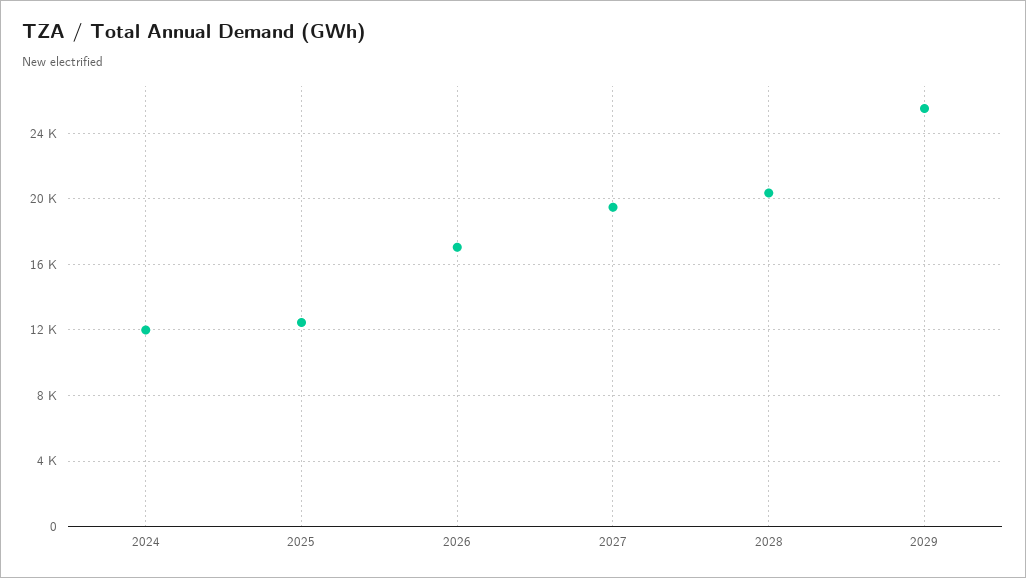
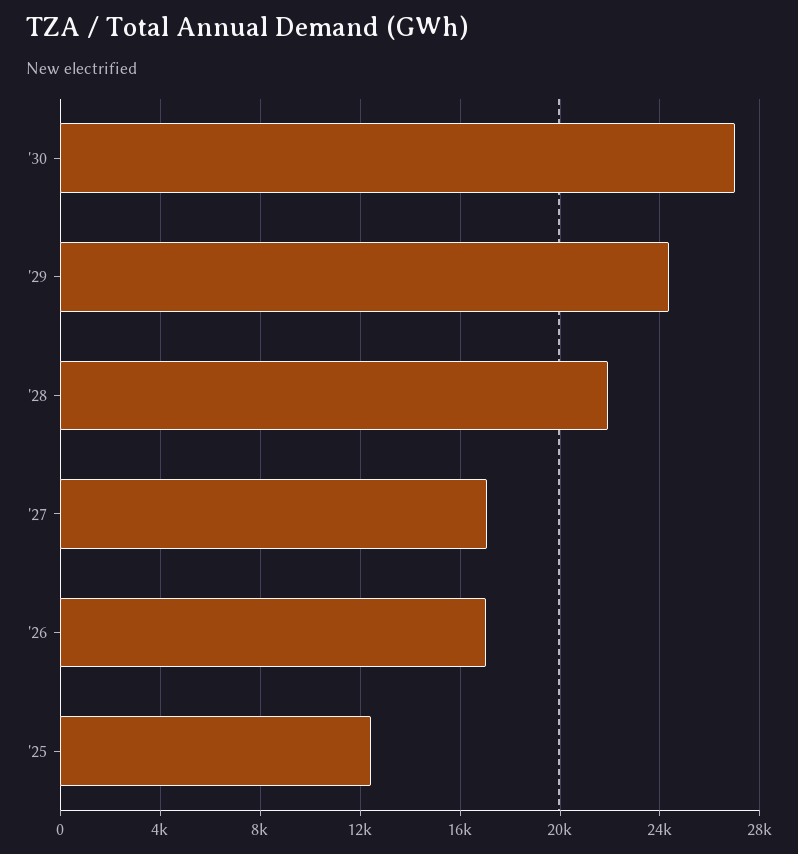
2024: 12000 -> none
2027: 19500 -> 17000
2028: 20500 -> 22000
2029: 25500 -> 24500
'30: none -> 27000

